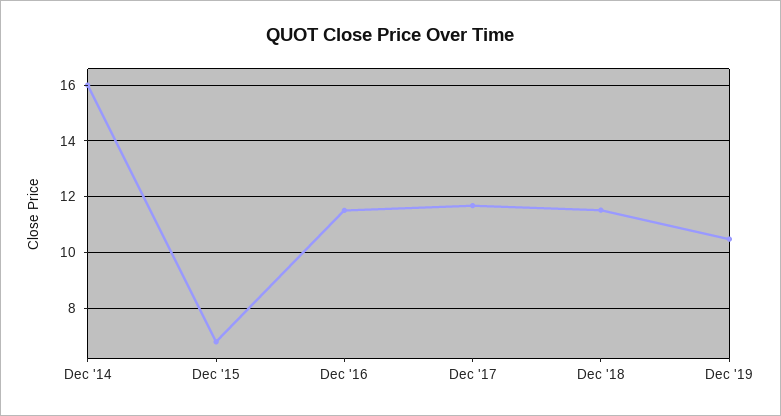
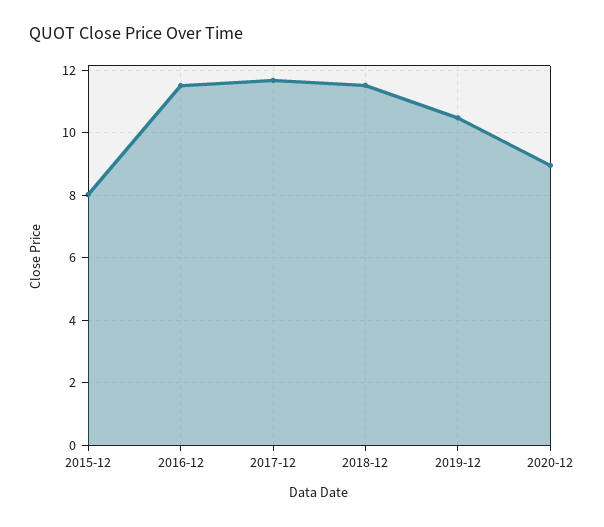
Dec '14: 16 -> none
Dec '15: 6.75 -> 8
2020-12: none -> 9

